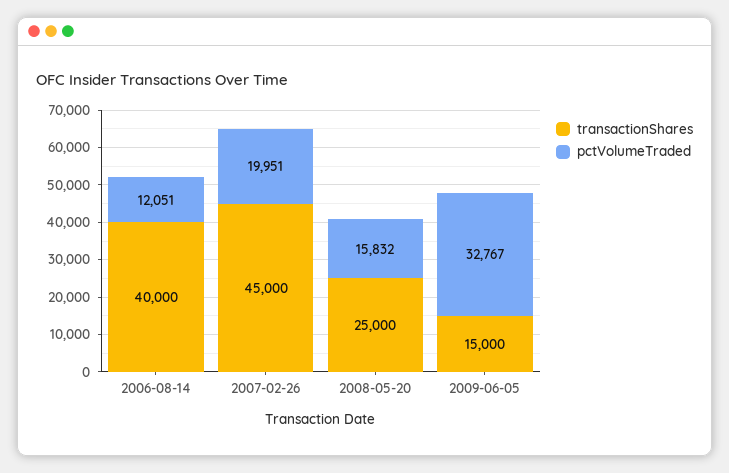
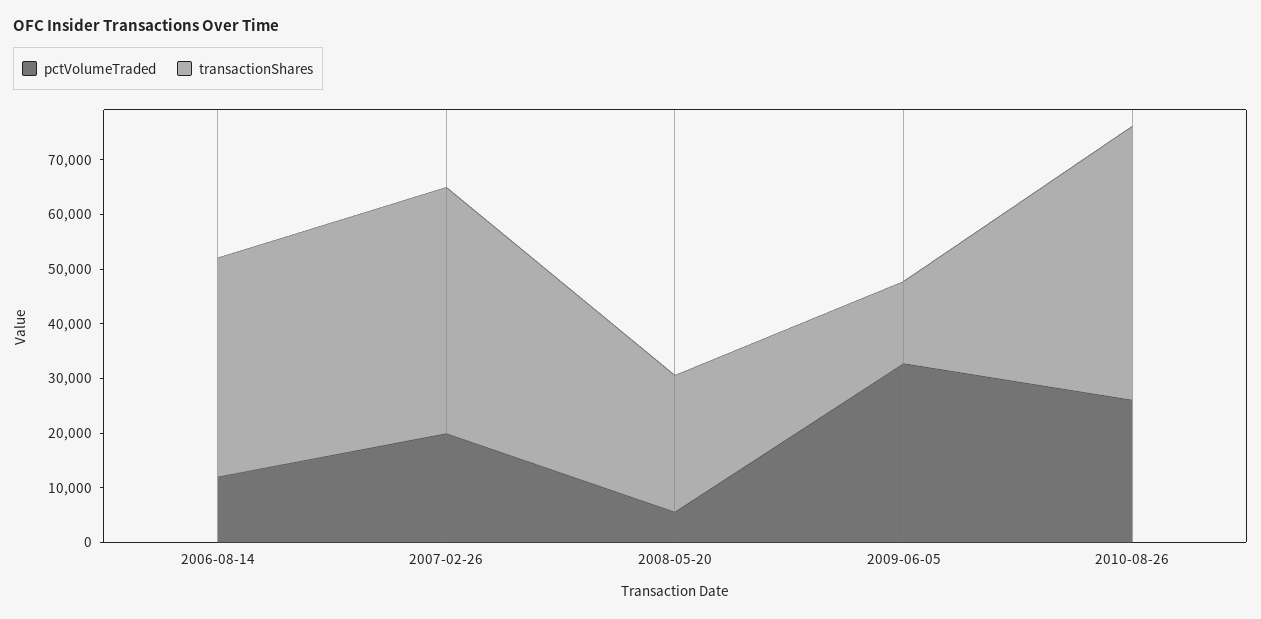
pctVolumeTraded, 2008-05-20: 15832 -> 6000
pctVolumeTraded, 2010-08-26: none -> 26000
transactionShares, 2010-08-26: none -> 50000

